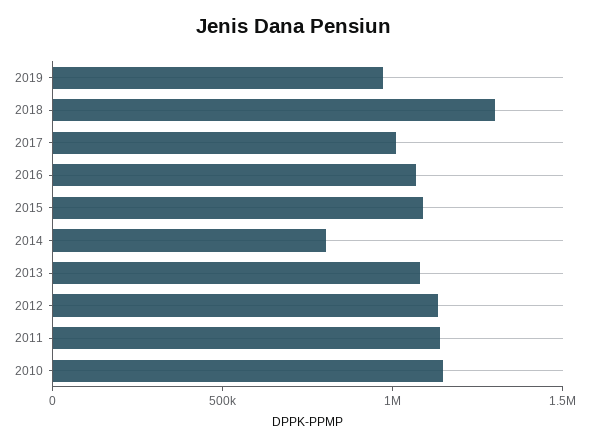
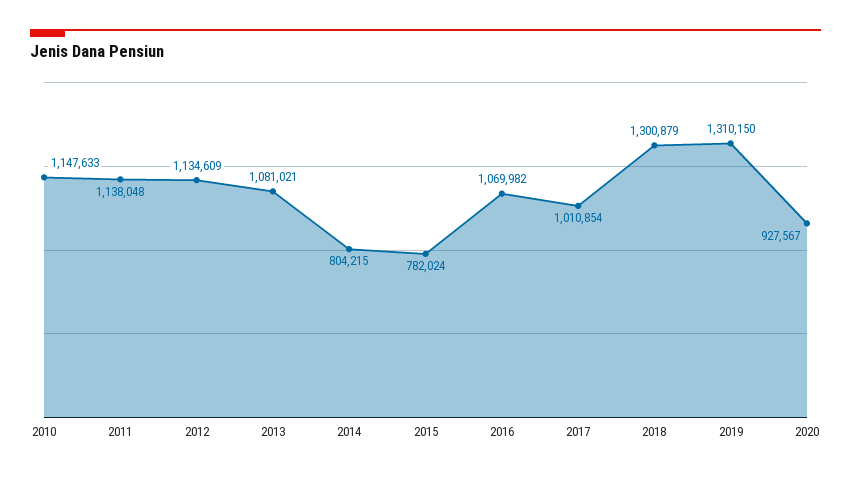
2019: 1000000 -> 1310150
2015: 1100000 -> 782024
2020: none -> 927567

